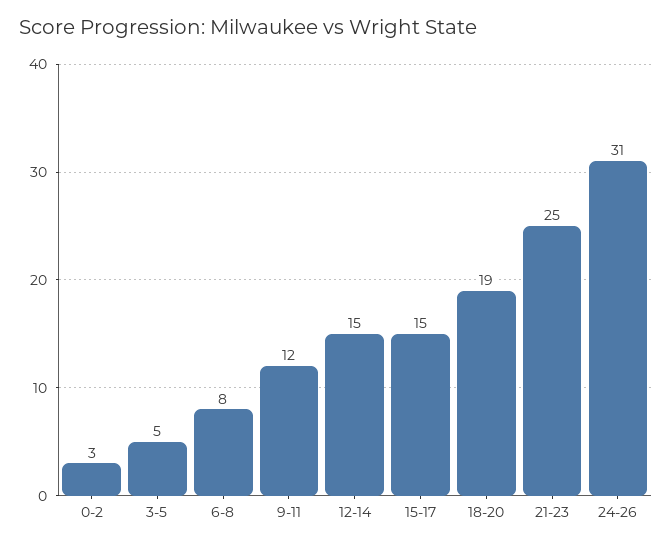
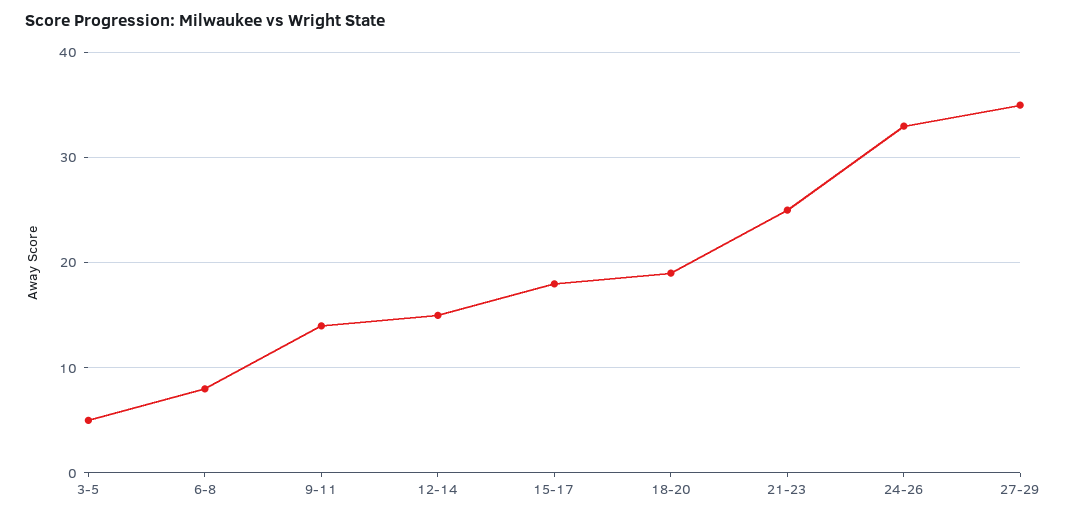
0-2: 3 -> none
9-11: 12 -> 14
15-17: 15 -> 18
24-26: 31 -> 33
27-29: none -> 35

